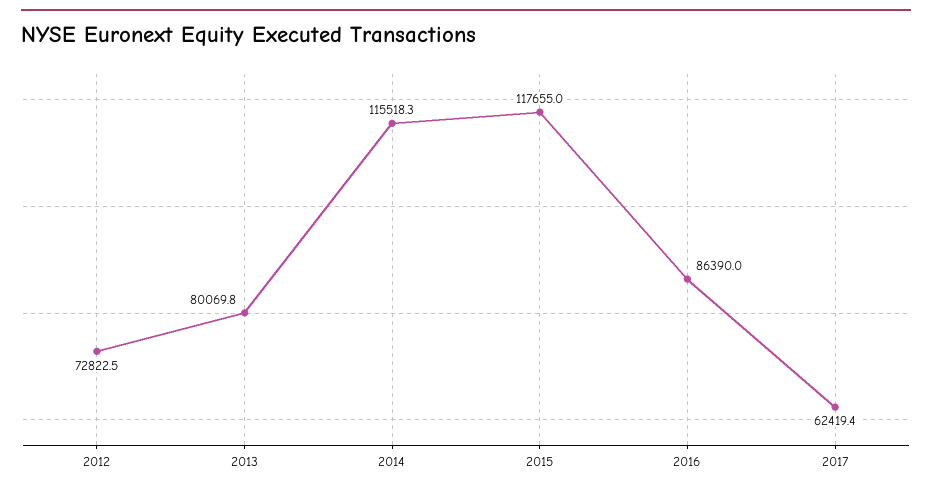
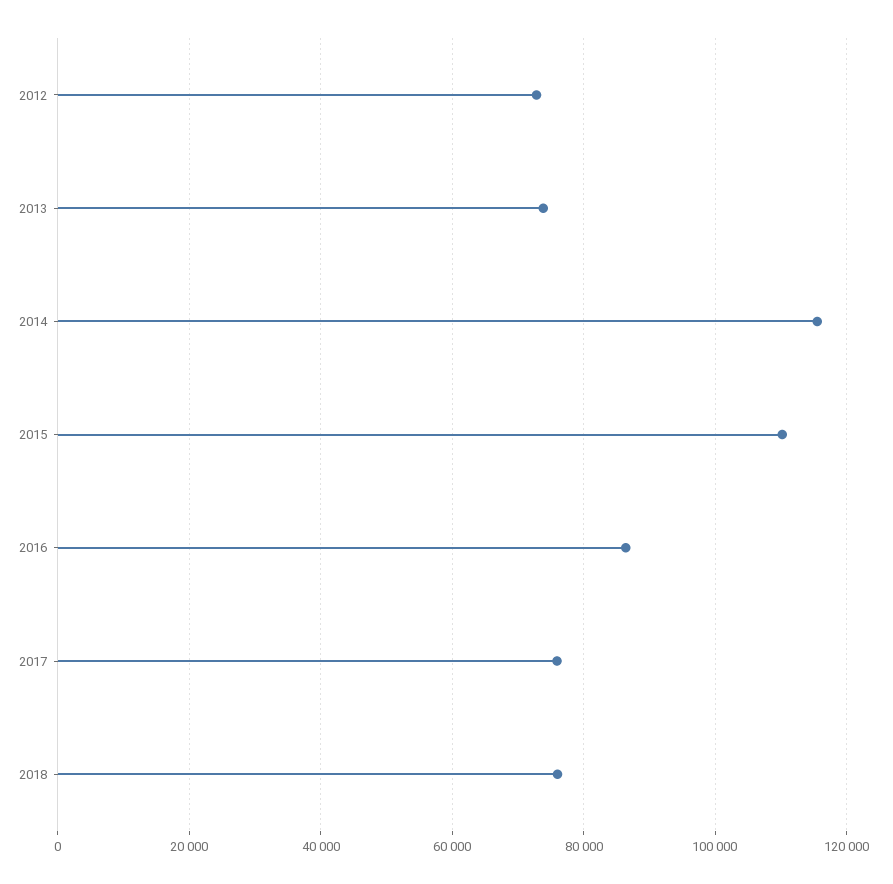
2013: 80069.8 -> 74000
2015: 117655 -> 110000
2017: 62419.4 -> 76000
2018: none -> 76000

